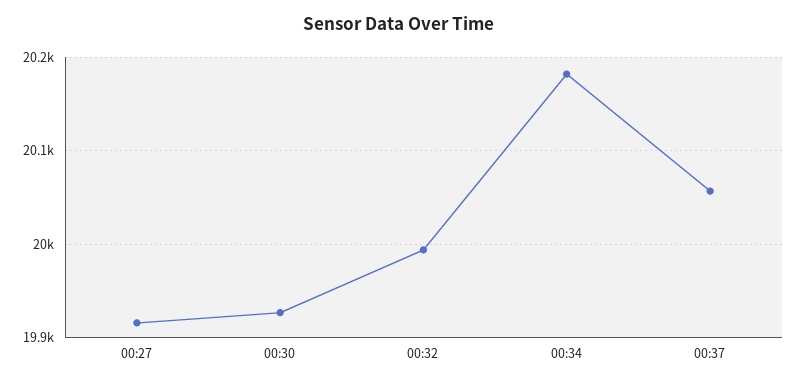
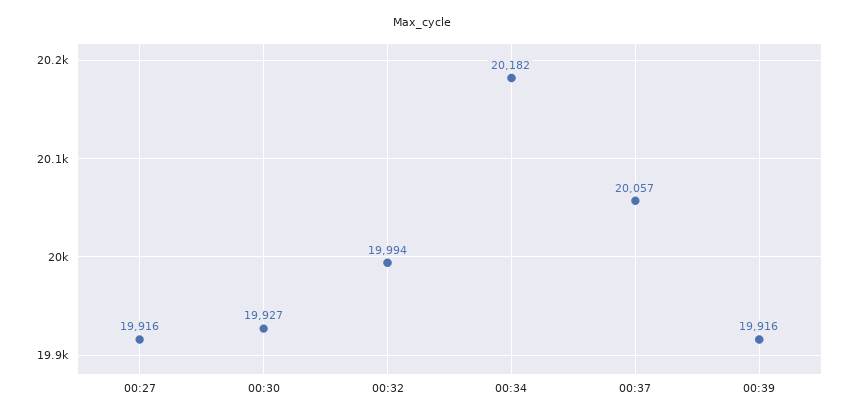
00:39: none -> 19916

